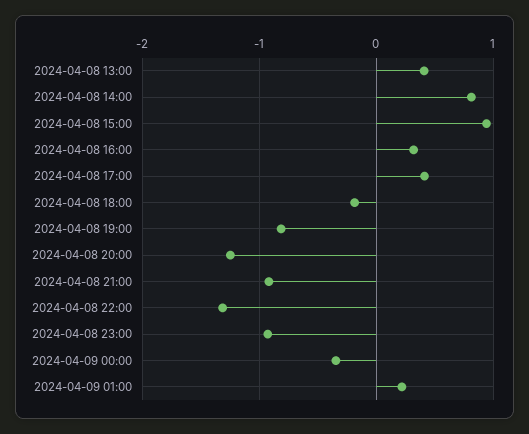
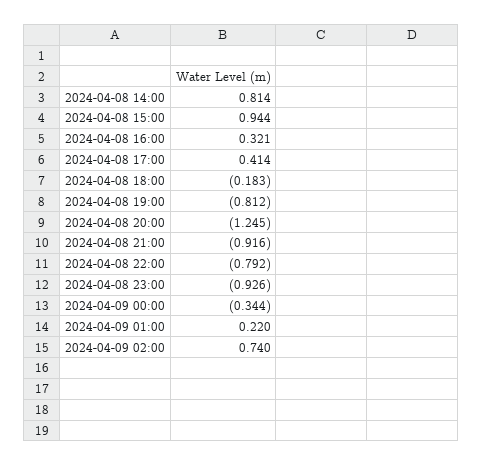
2024-04-08 13:00: 0.4 -> none
2024-04-08 22:00: -1.3 -> -0.792
2024-04-09 02:00: none -> 0.74

